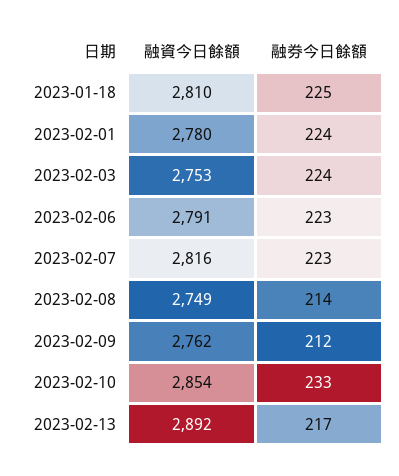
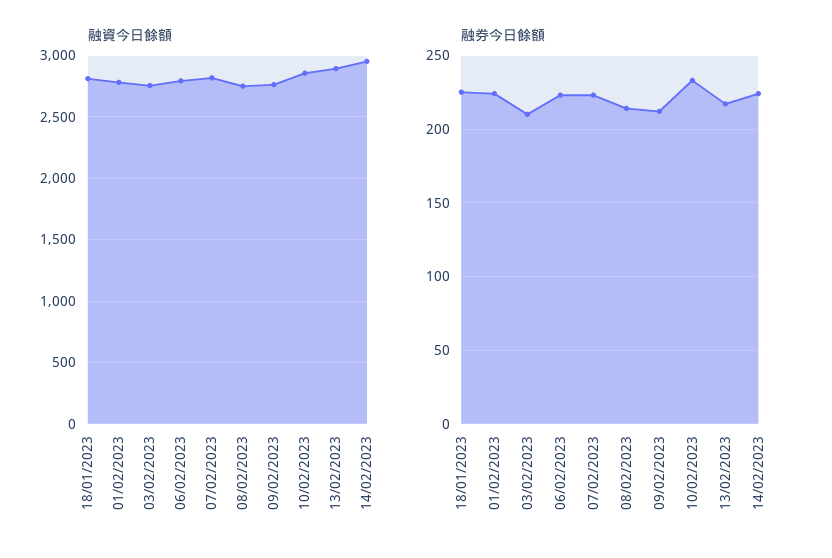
融券今日餘額, 2023-02-03: 224 -> 210
融資今日餘額, 14/02/2023: none -> 2950
融券今日餘額, 14/02/2023: none -> 225

